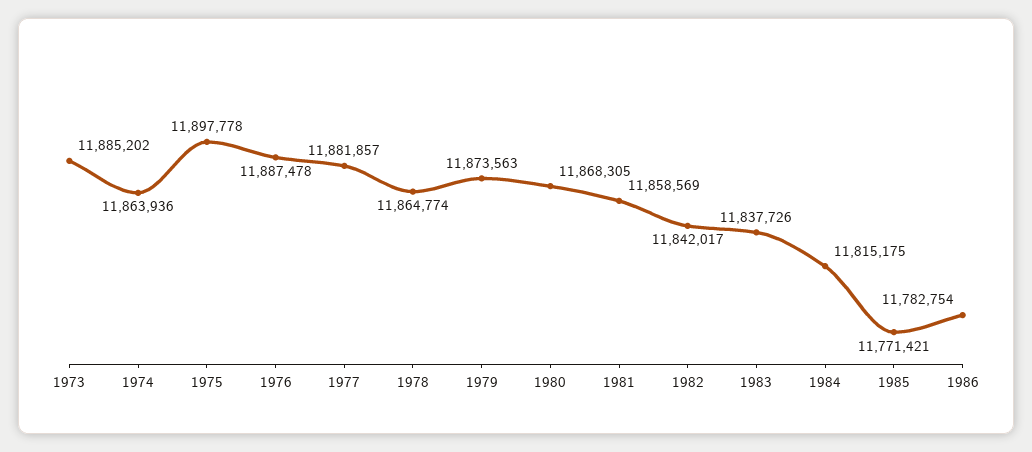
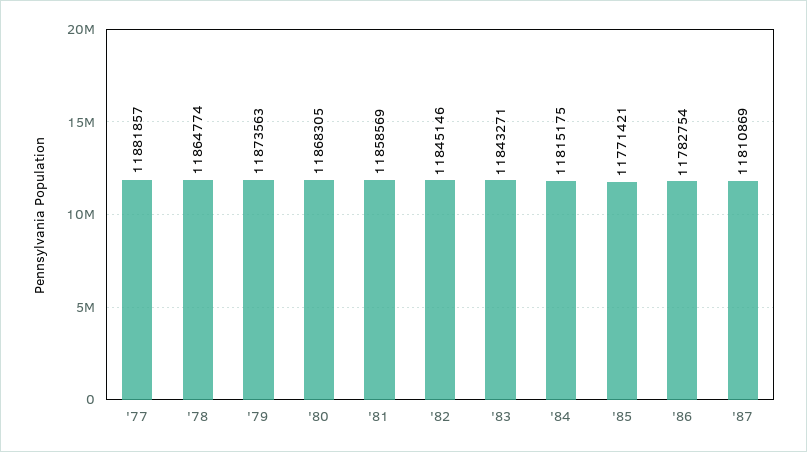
1973: 11885202 -> none
1974: 11863936 -> none
1975: 11897778 -> none
1976: 11887478 -> none
1982: 11842017 -> 11845146
1983: 11837726 -> 11843271
'87: none -> 11810869

